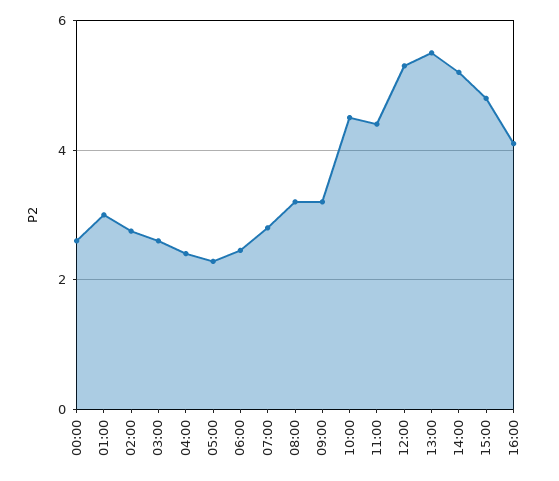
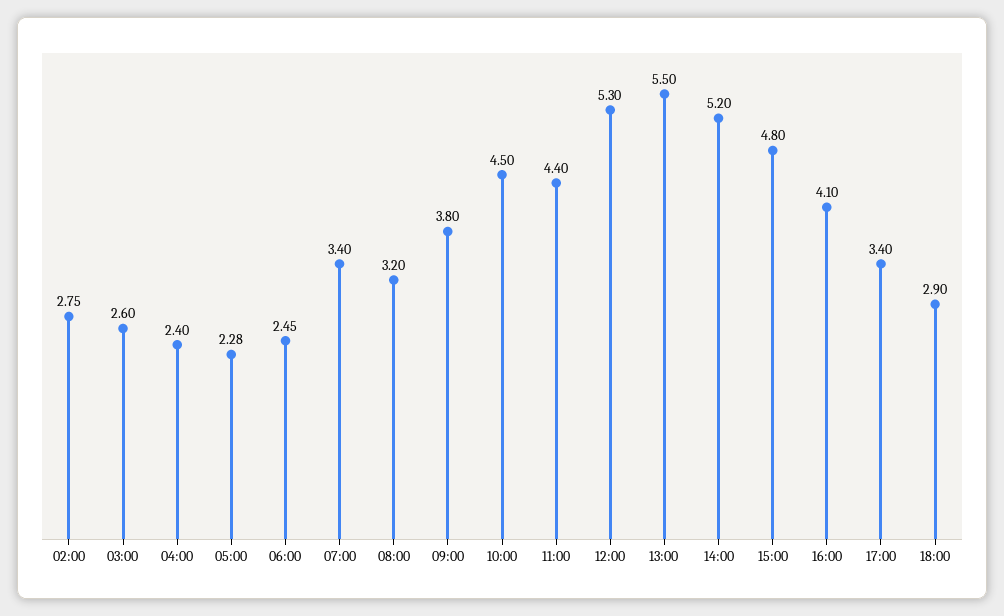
00:00: 2.6 -> none
01:00: 3 -> none
07:00: 2.8 -> 3.4
09:00: 3.2 -> 3.8
17:00: none -> 3.4
18:00: none -> 2.9

